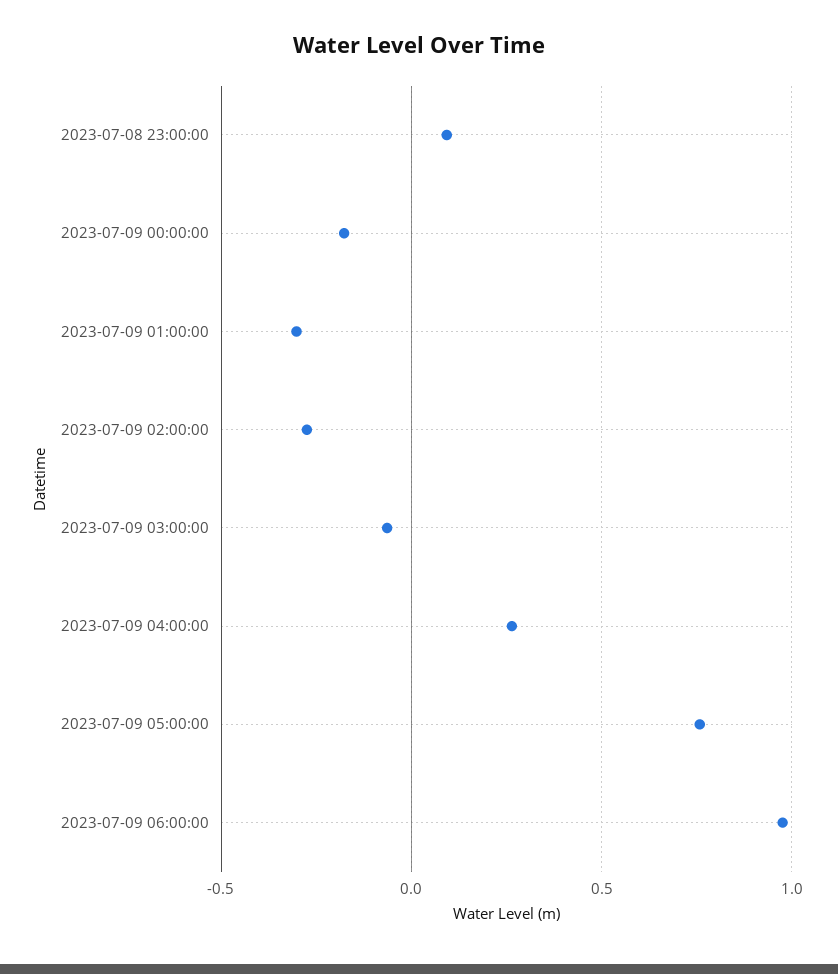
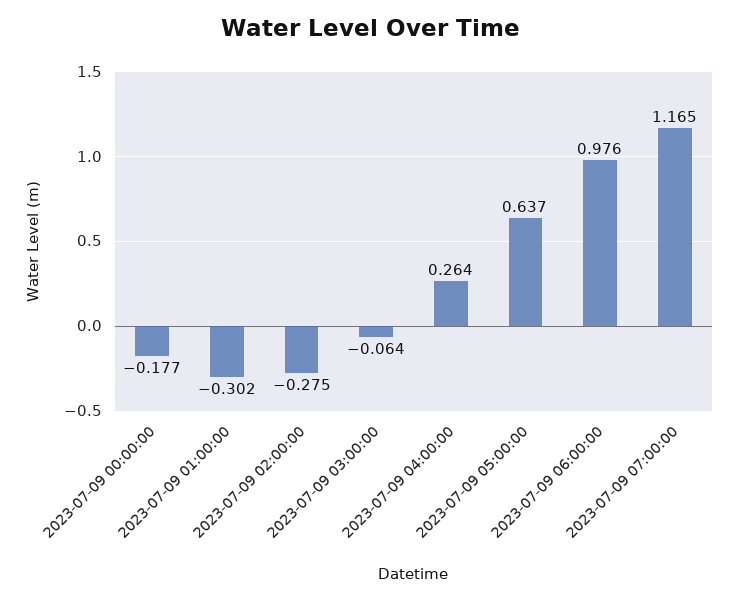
2023-07-08 23:00:00: 0.1 -> none
2023-07-09 05:00:00: 0.75 -> 0.637
2023-07-09 07:00:00: none -> 1.165

